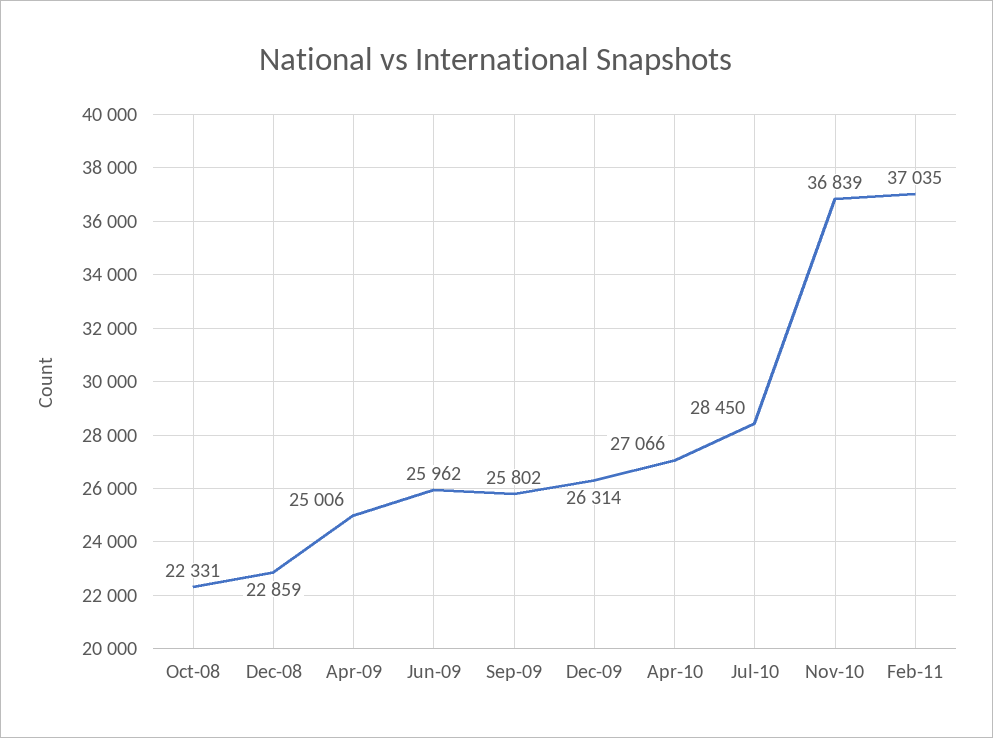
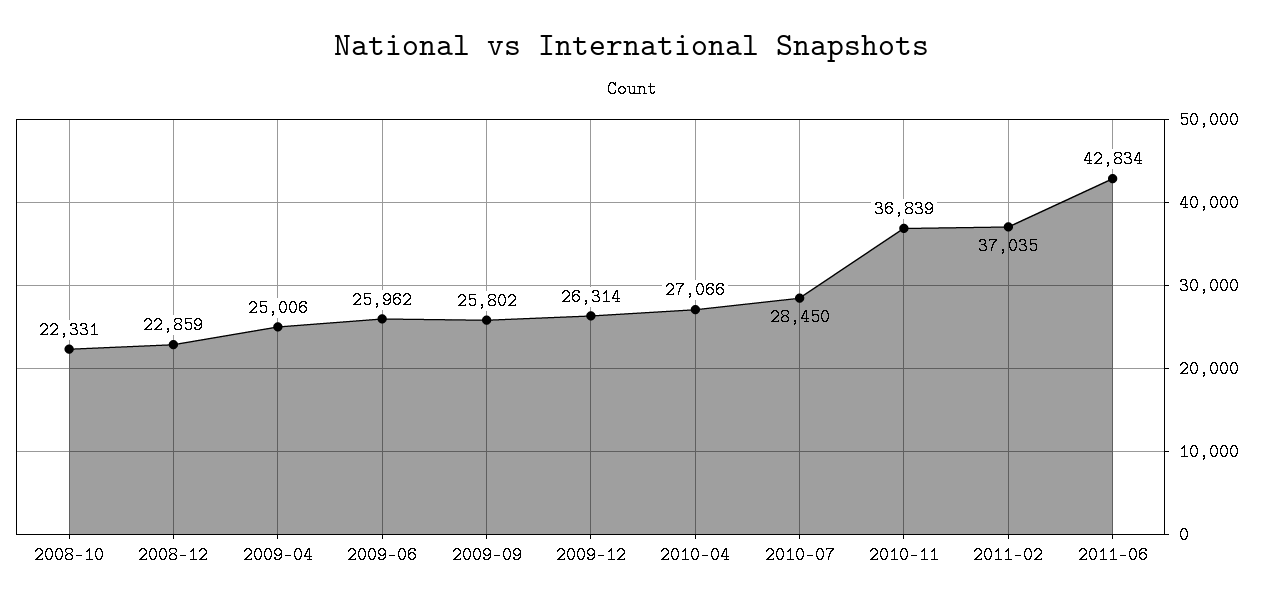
2011-06: none -> 42834

